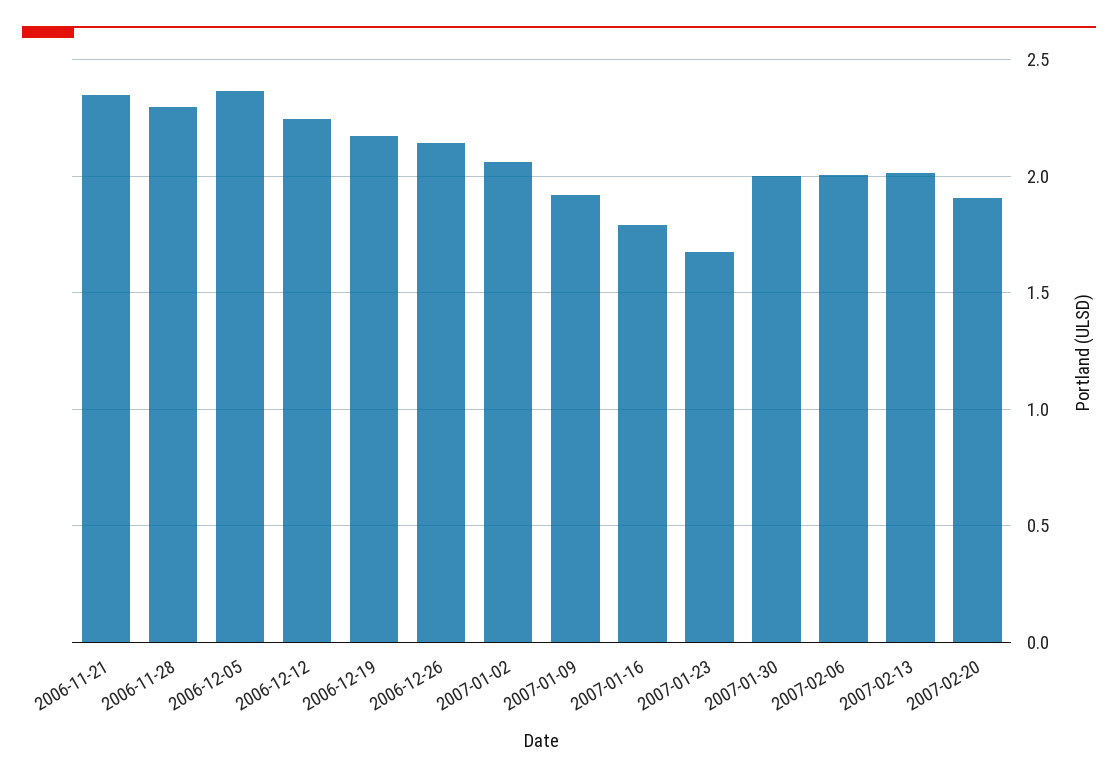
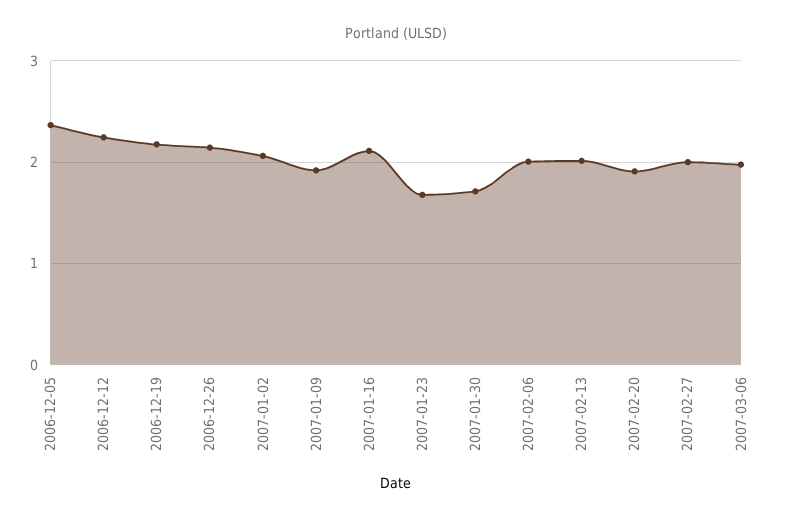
2006-11-21: 2.35 -> none
2006-11-28: 2.3 -> none
2007-01-16: 1.8 -> 2.1
2007-01-30: 2 -> 1.7
2007-02-27: none -> 2
2007-03-06: none -> 2

